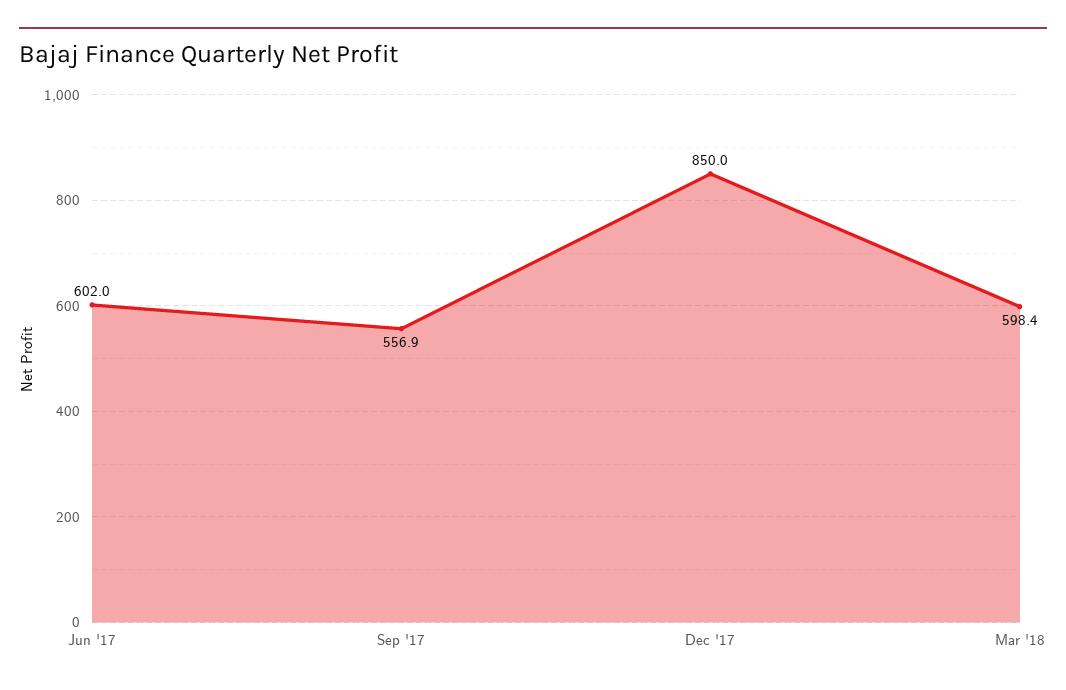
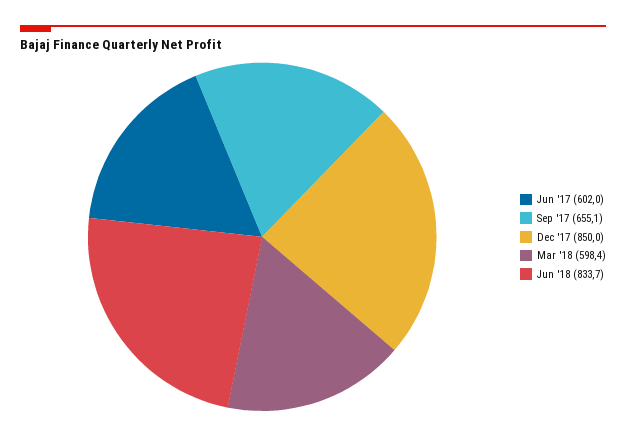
Sep '17: 556.9 -> 655.1
Jun '18: none -> 833.7

